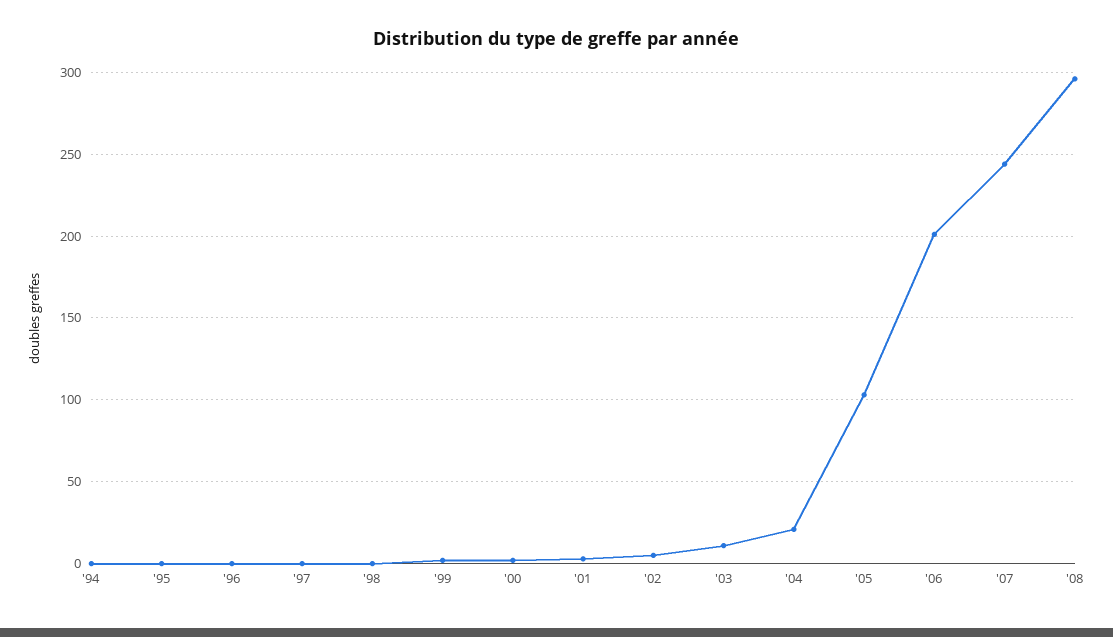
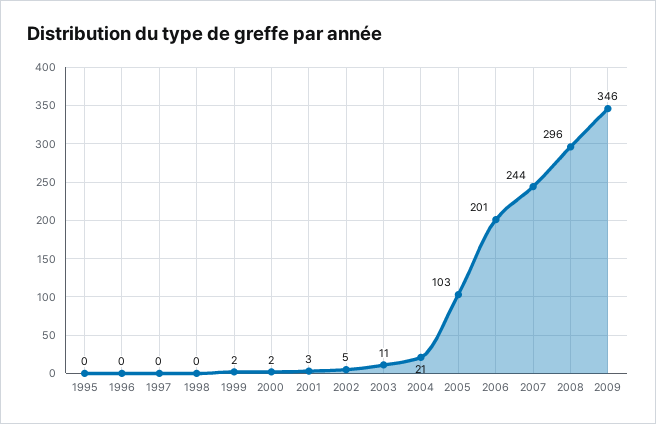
'94: 0 -> none
2009: none -> 346

